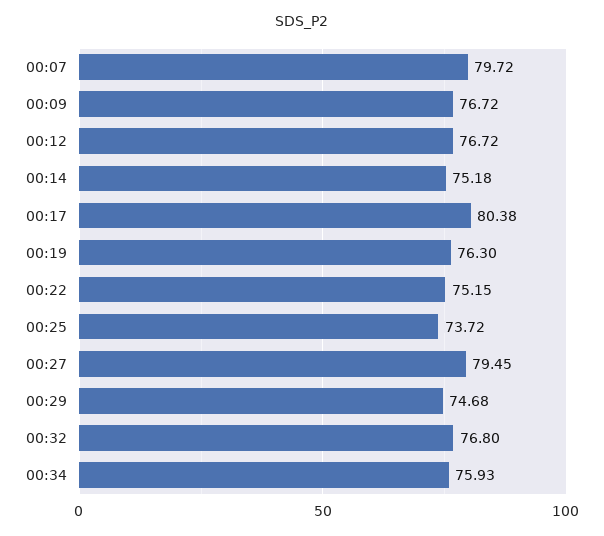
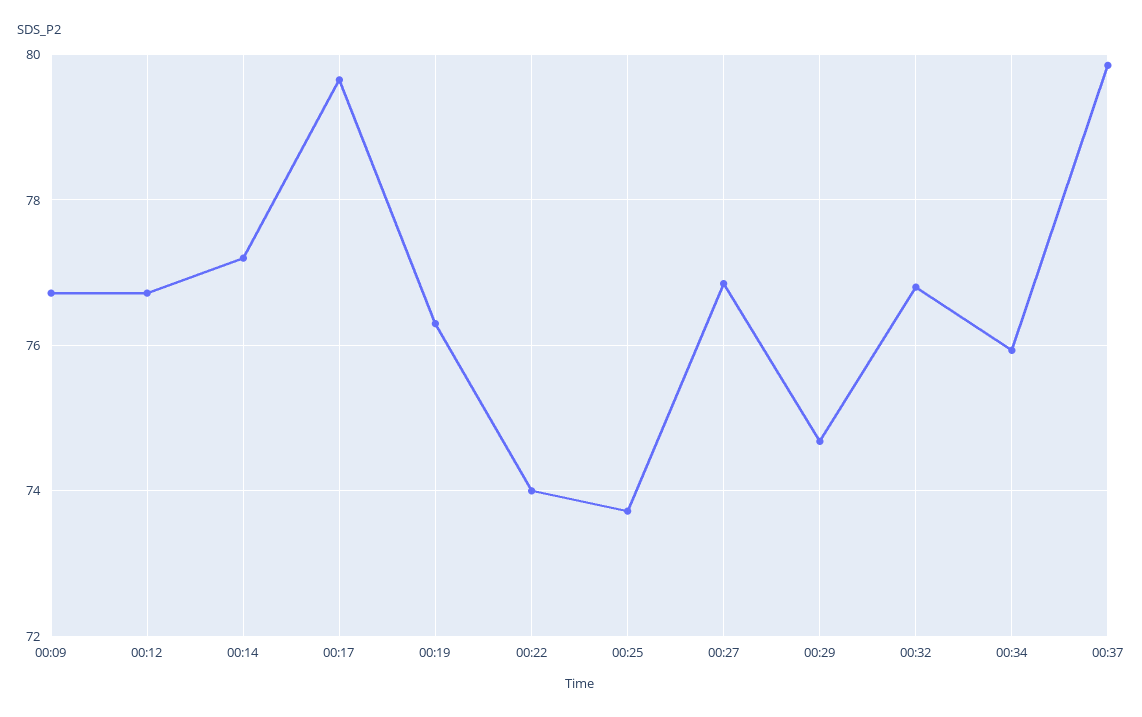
00:07: 79.72 -> none
00:14: 75.18 -> 77.2
00:17: 80.38 -> 79.6
00:22: 75.15 -> 74
00:27: 79.45 -> 76.8
00:37: none -> 79.8

